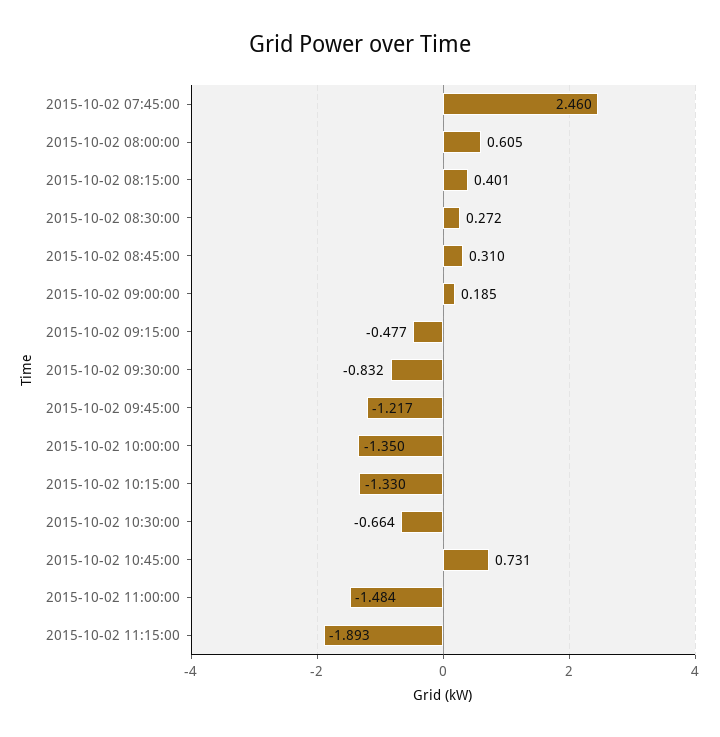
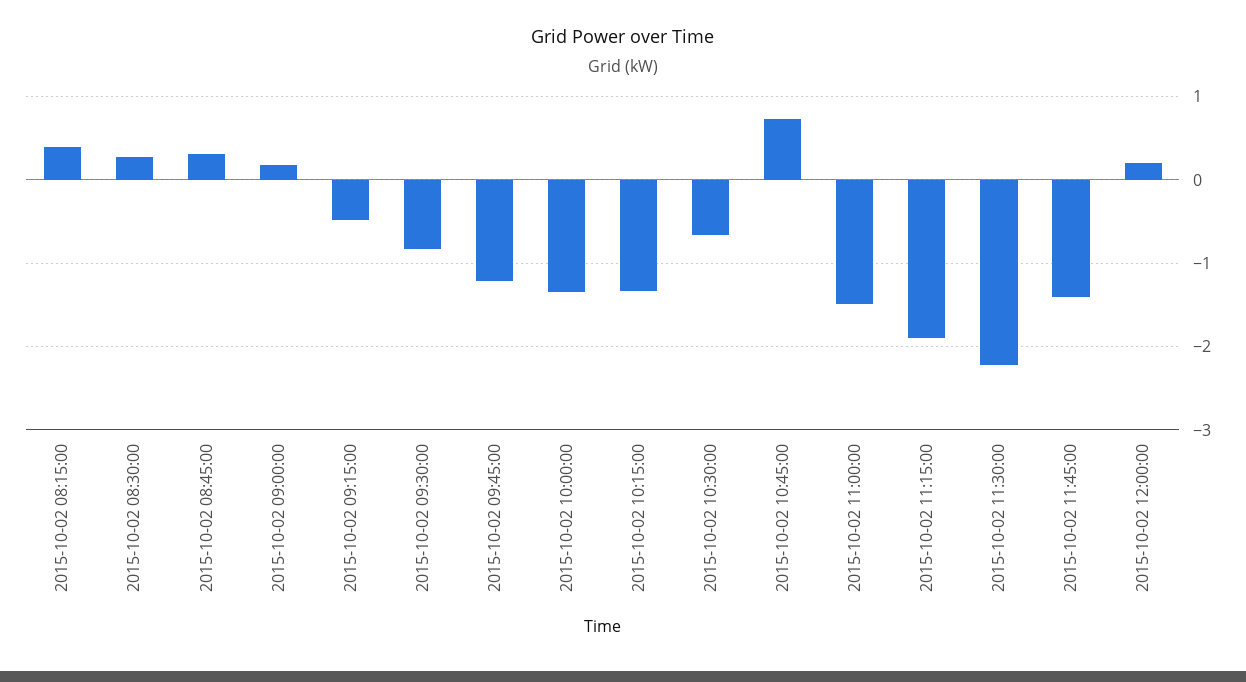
2015-10-02 07:45:00: 2.46 -> none
2015-10-02 08:00:00: 0.605 -> none
2015-10-02 11:30:00: none -> -2.2
2015-10-02 11:45:00: none -> -1.4
2015-10-02 12:00:00: none -> 0.2

